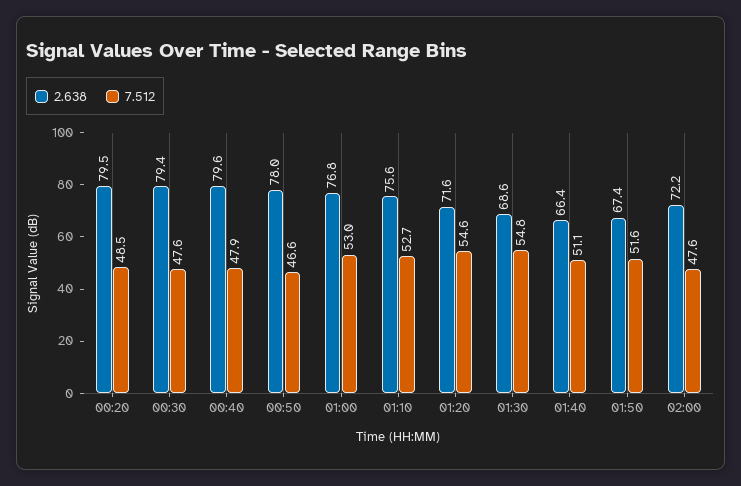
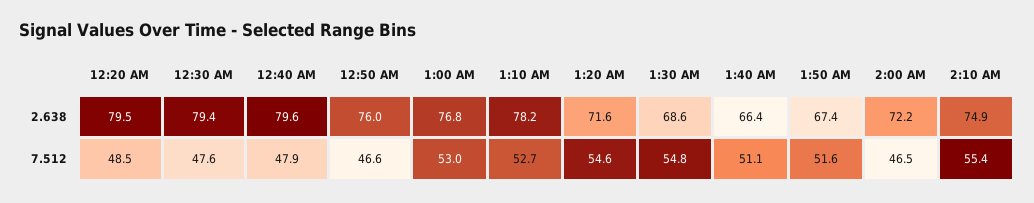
2.638, 00:50: 78 -> 76
2.638, 01:10: 75.6 -> 78.2
7.512, 02:00: 47.6 -> 46.5
2.638, 2:10 AM: none -> 74.9
7.512, 2:10 AM: none -> 55.4

